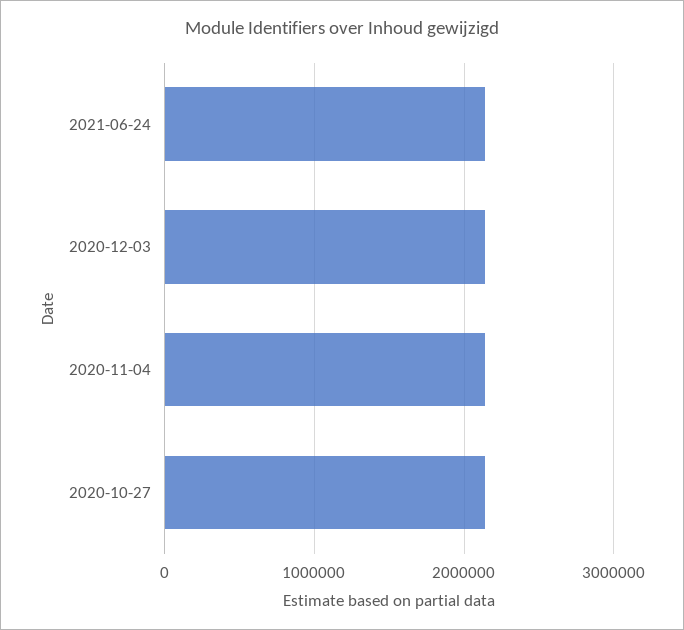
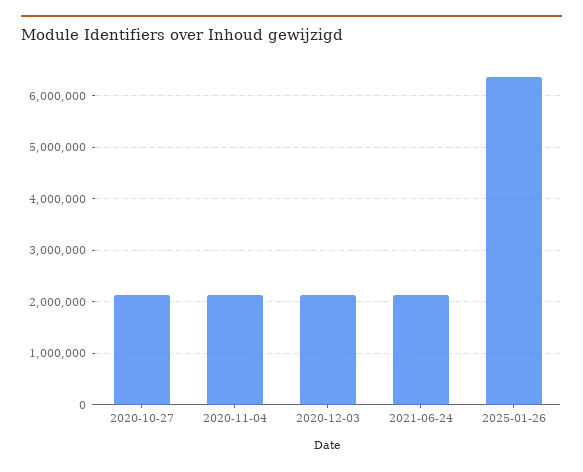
2025-01-26: none -> 6400000

